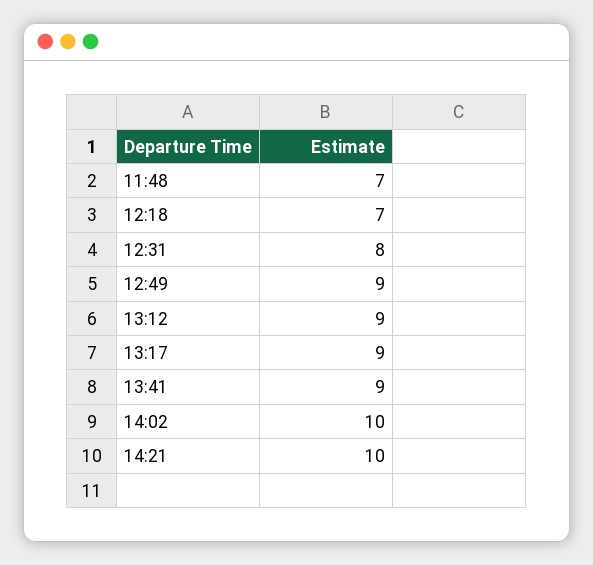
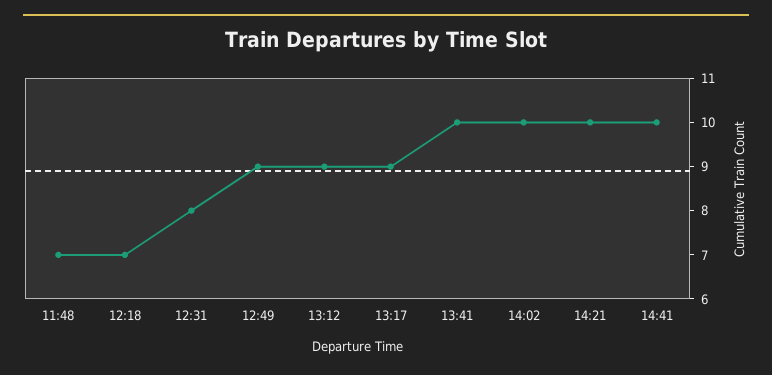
13:41: 9 -> 10
14:41: none -> 10

